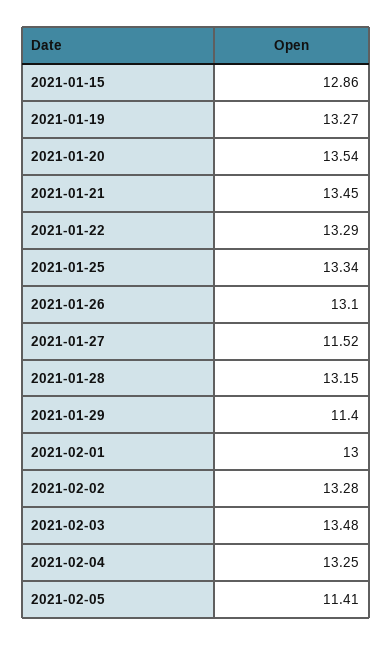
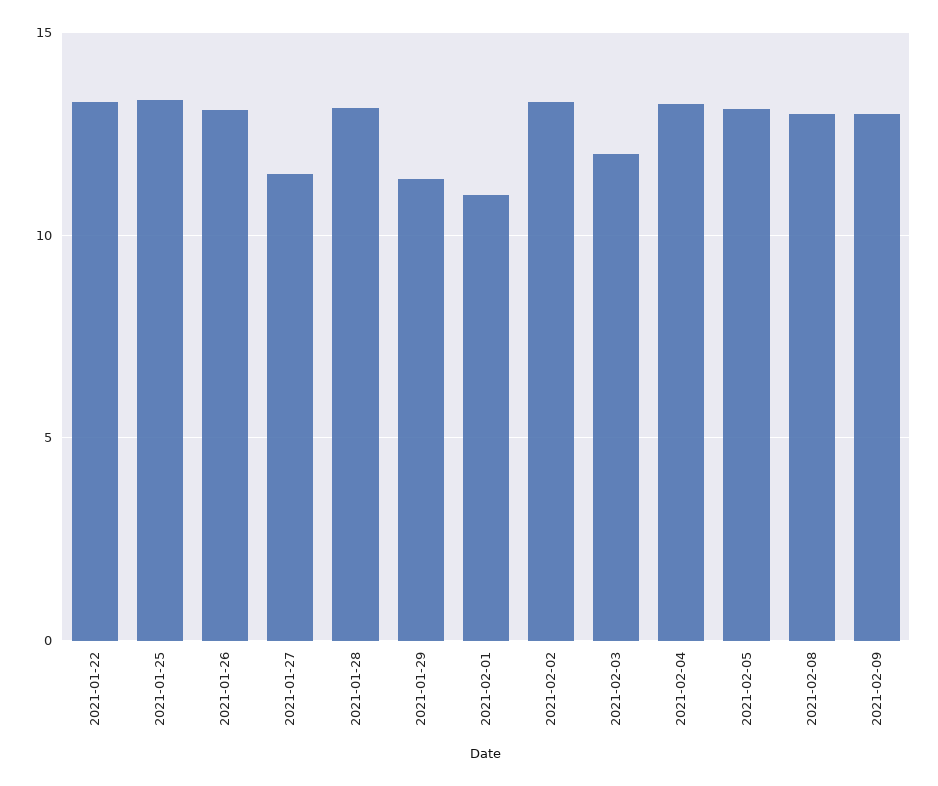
2021-01-15: 12.86 -> none
2021-01-19: 13.27 -> none
2021-01-20: 13.54 -> none
2021-01-21: 13.45 -> none
2021-02-01: 13 -> 11
2021-02-03: 13.48 -> 12
2021-02-05: 11.41 -> 13
2021-02-08: none -> 13
2021-02-09: none -> 13

